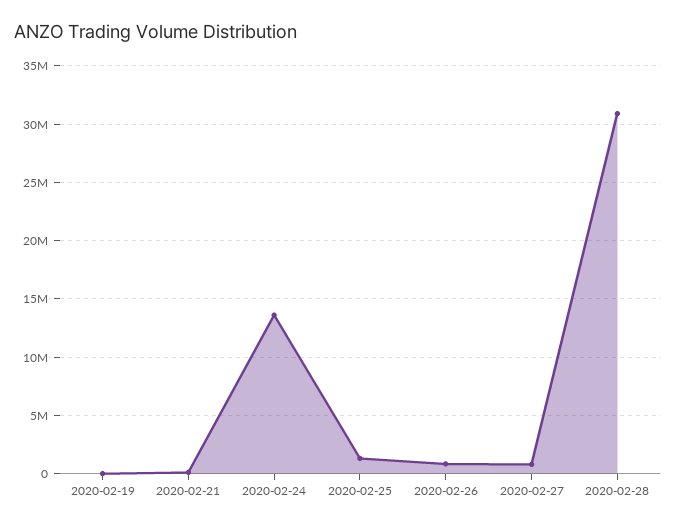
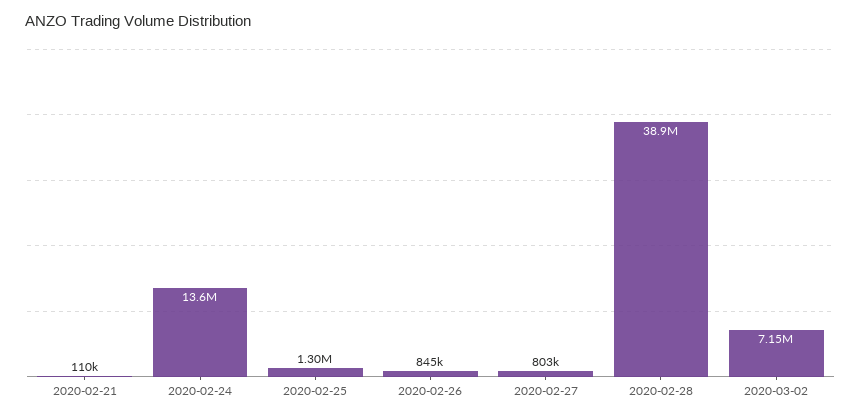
2020-02-19: 0 -> none
2020-02-28: 31000000 -> 38900000
2020-03-02: none -> 7150000

